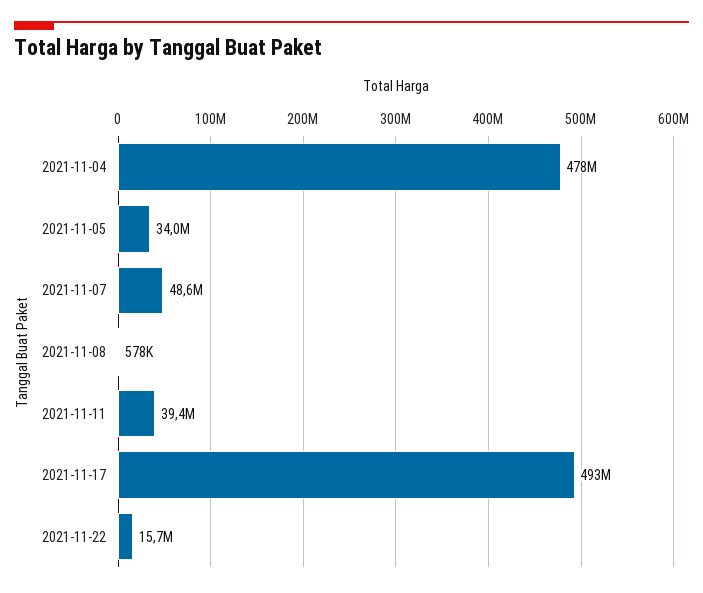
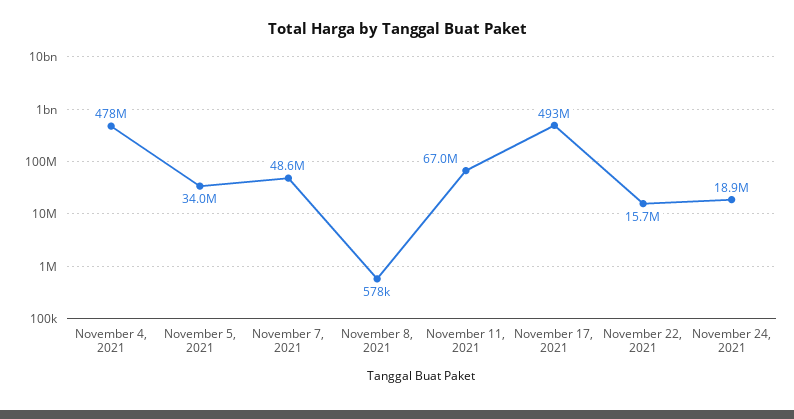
2021-11-11: 39400000 -> 67000000
November 24, 2021: none -> 18900000

